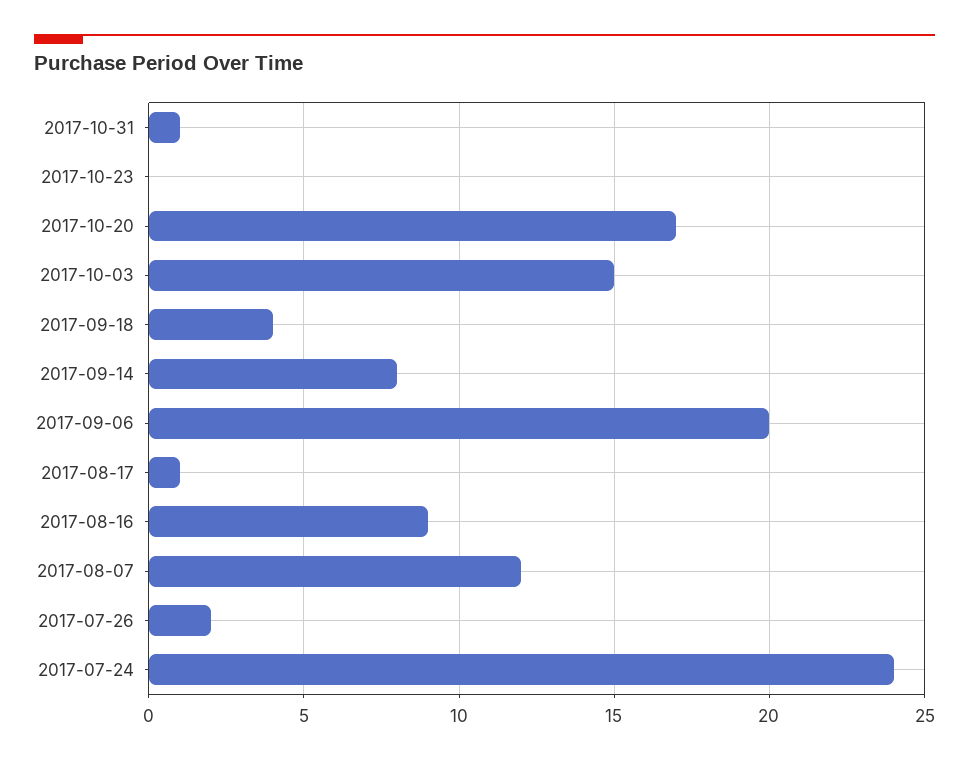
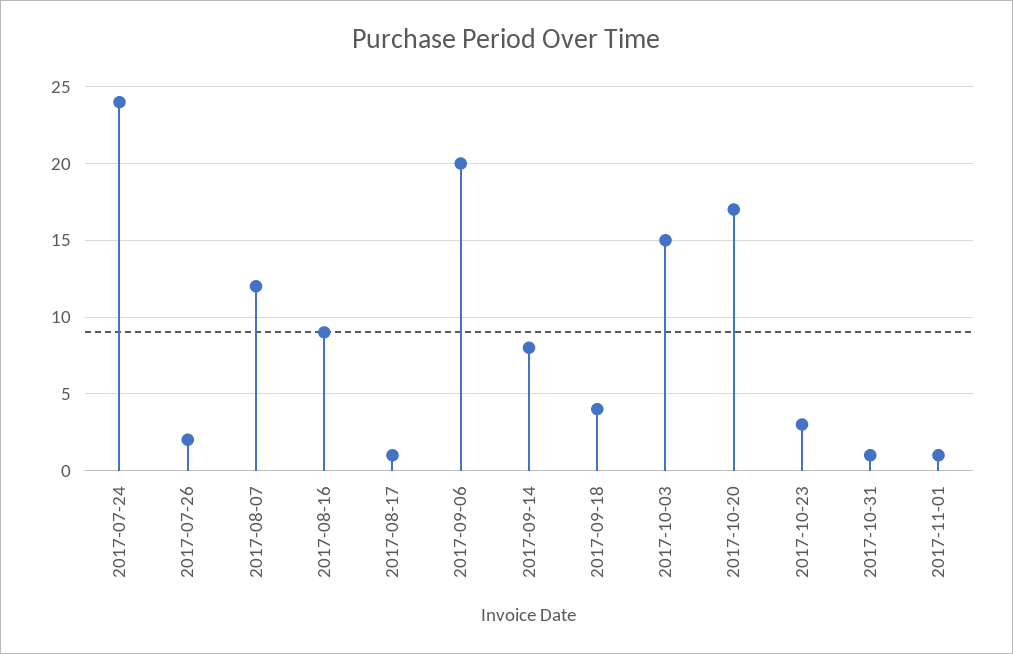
2017-10-23: 0 -> 3
2017-11-01: none -> 1

